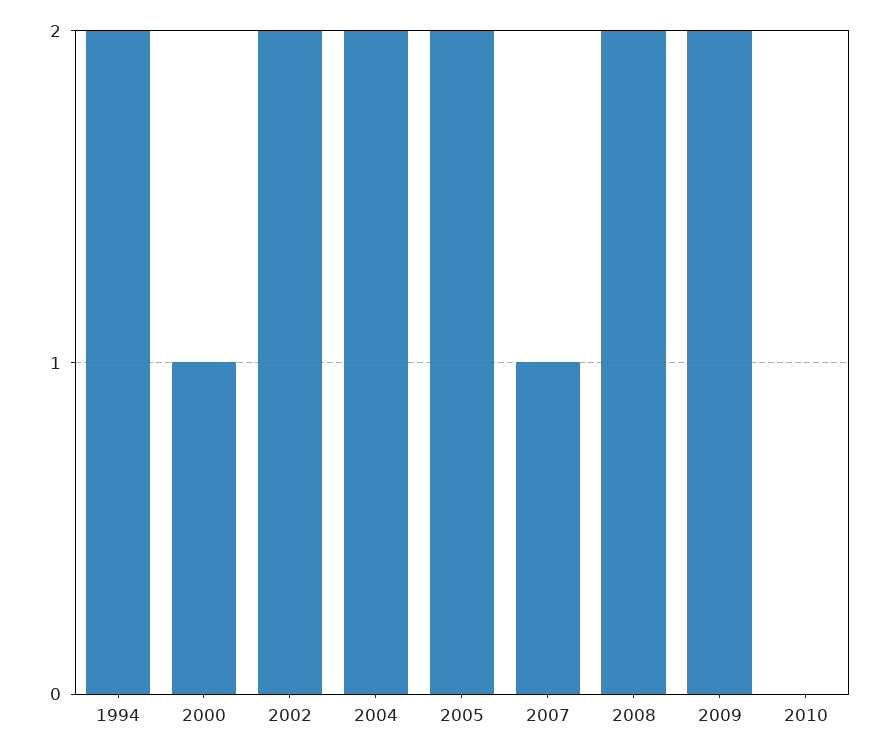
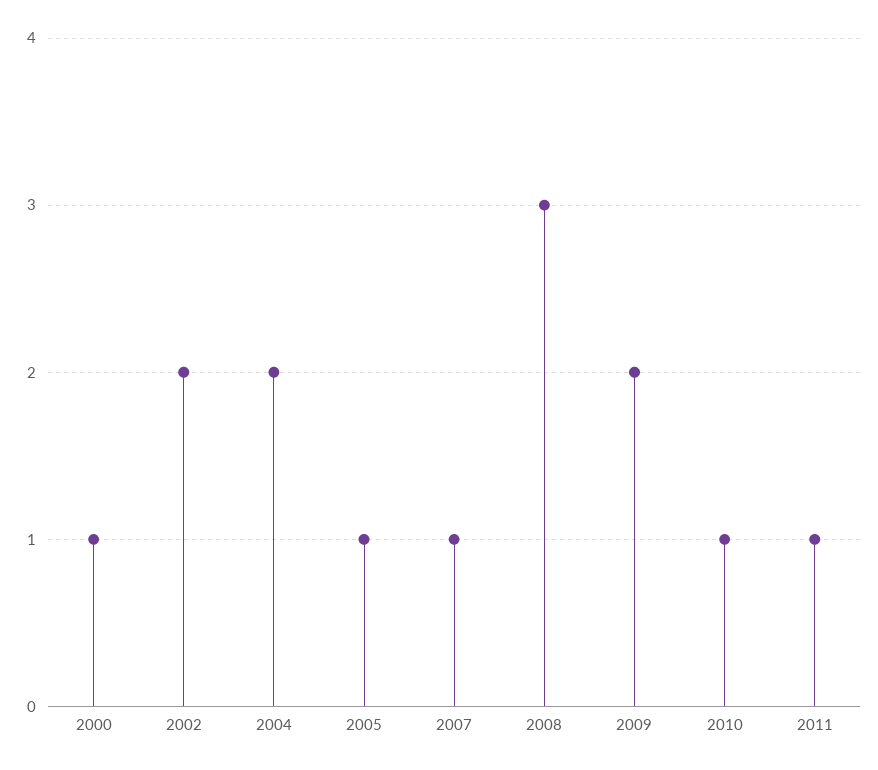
1994: 2 -> none
2005: 2 -> 1
2008: 2 -> 3
2010: 0 -> 1
2011: none -> 1

